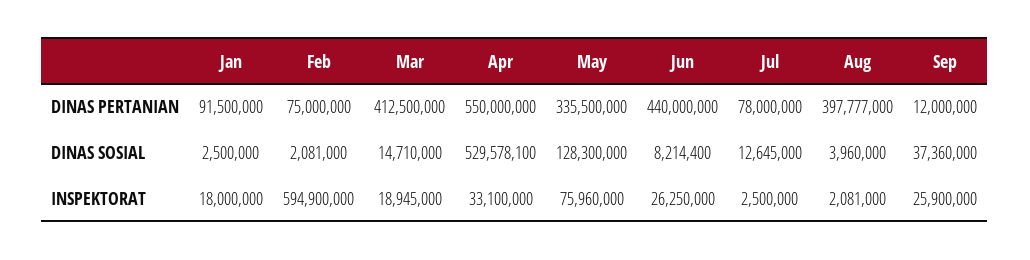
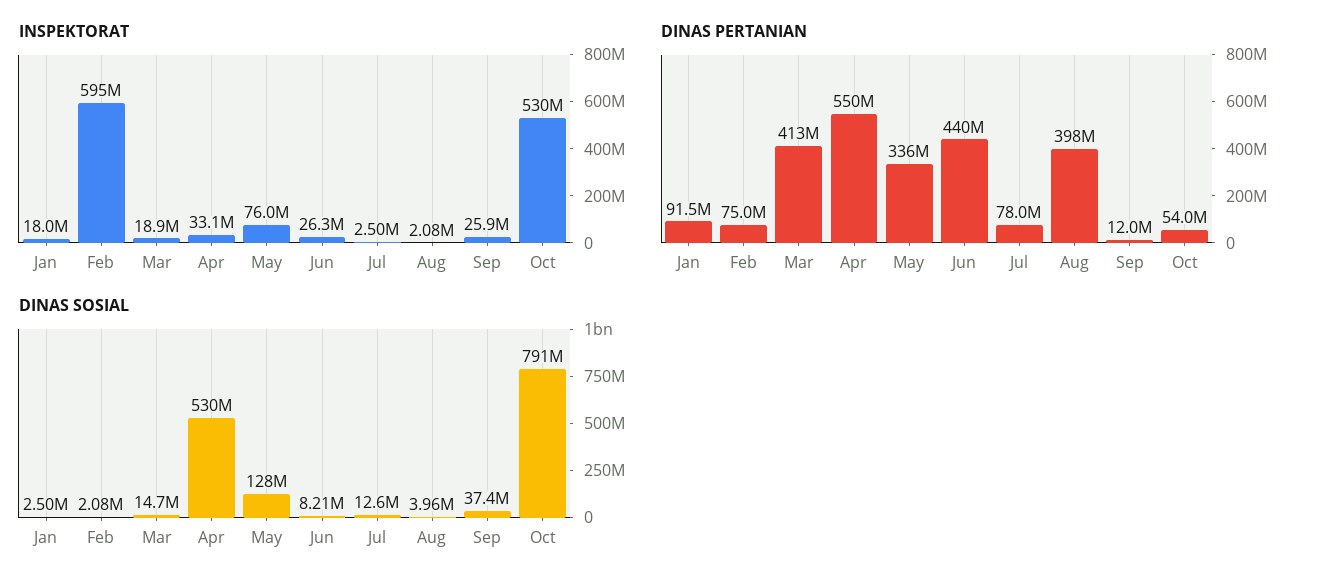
INSPEKTORAT, Oct: none -> 530000000
DINAS PERTANIAN, Oct: none -> 54000000
DINAS SOSIAL, Oct: none -> 791000000

